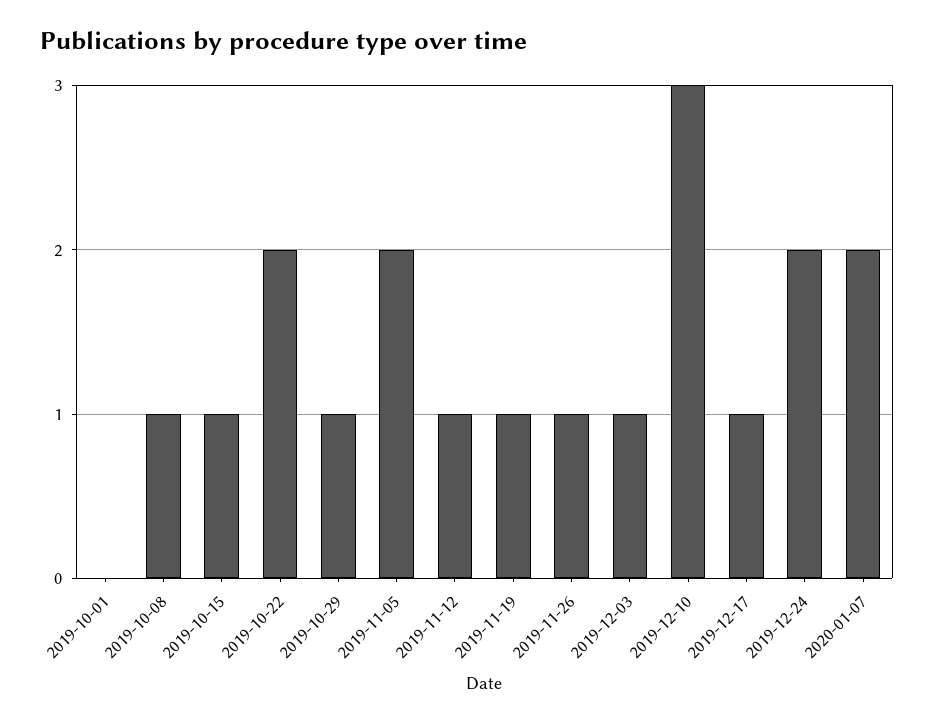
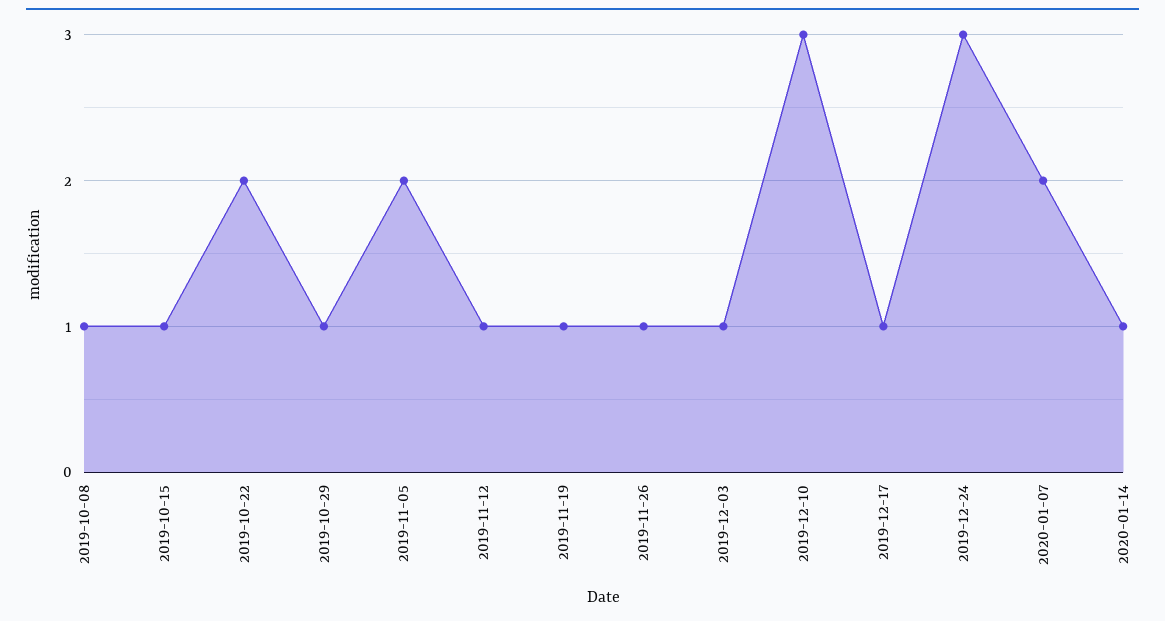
2019-10-01: 0 -> none
2019-12-24: 2 -> 3
2020-01-14: none -> 1

